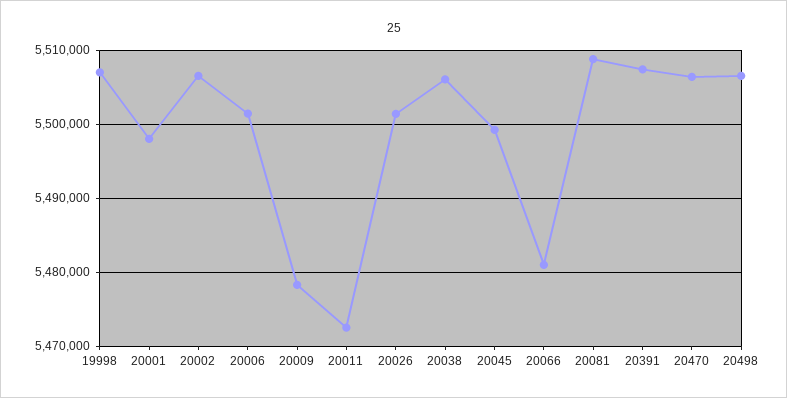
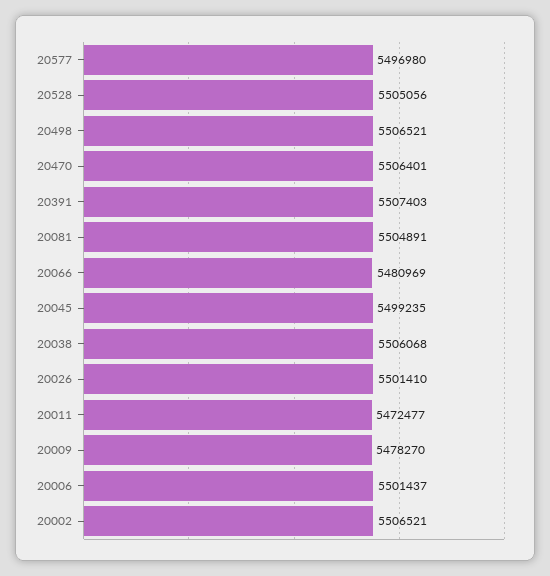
19998: 5507000 -> none
20001: 5498000 -> none
20081: 5509000 -> 5504891
20577: none -> 5496980
20528: none -> 5505056

